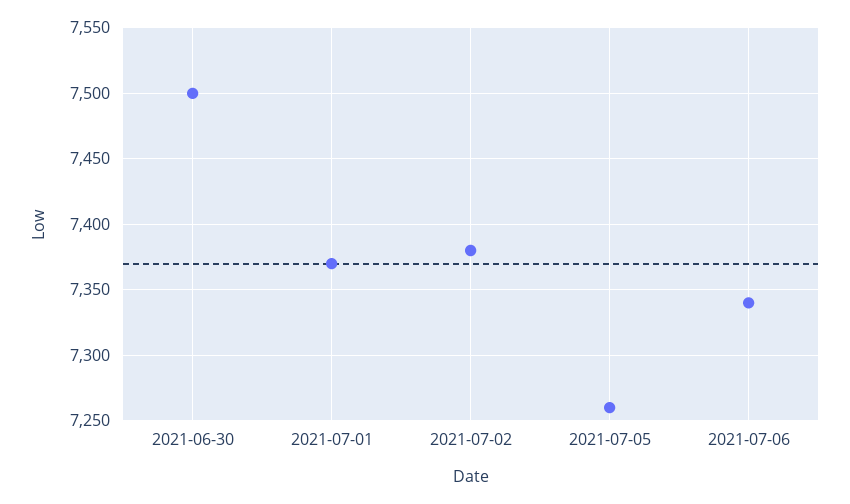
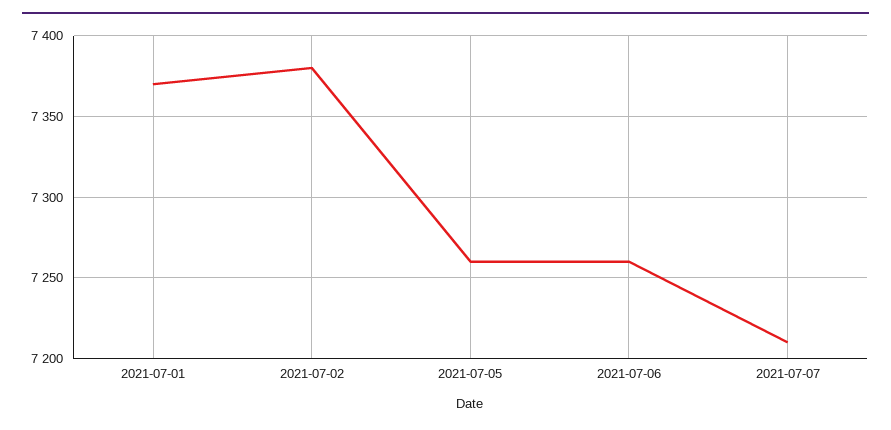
2021-06-30: 7500 -> none
2021-07-06: 7340 -> 7260
2021-07-07: none -> 7210

